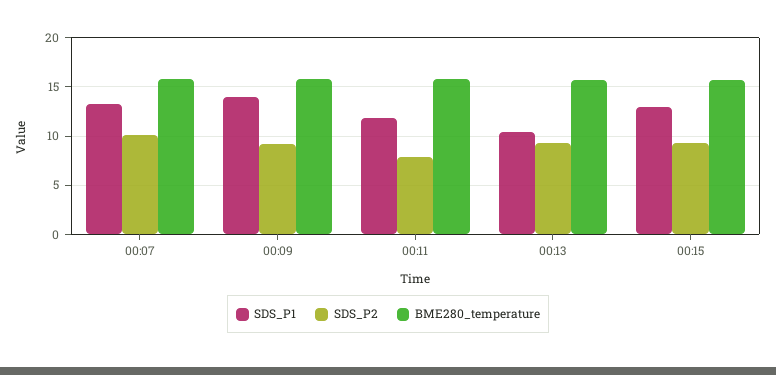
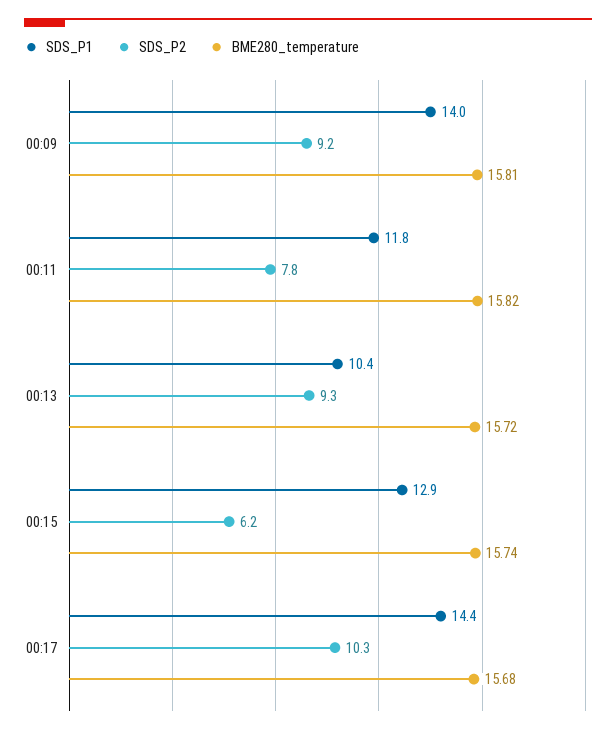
SDS_P1, 00:07: 13 -> none
SDS_P2, 00:07: 10 -> none
BME280_temperature, 00:07: 16 -> none
SDS_P2, 00:15: 9 -> 6.2
SDS_P1, 00:17: none -> 14.4
SDS_P2, 00:17: none -> 10.3
BME280_temperature, 00:17: none -> 15.68

